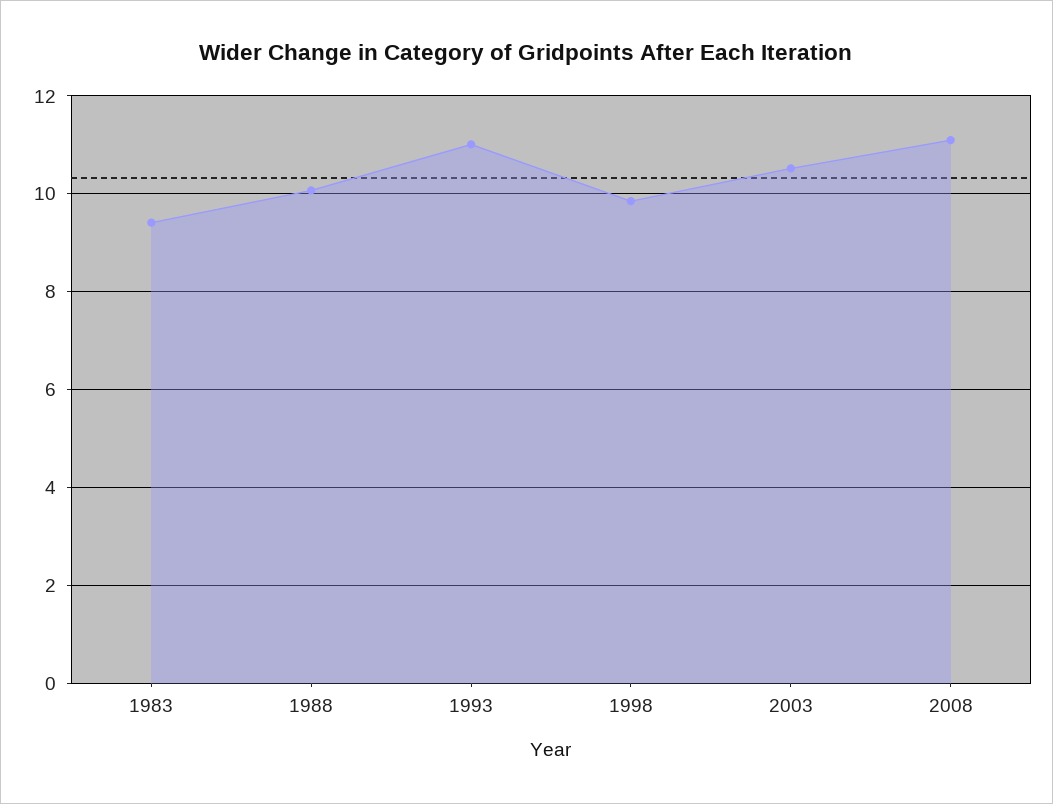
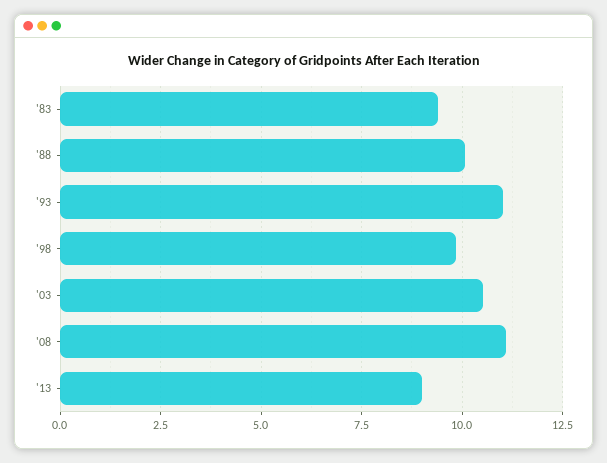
'13: none -> 9

